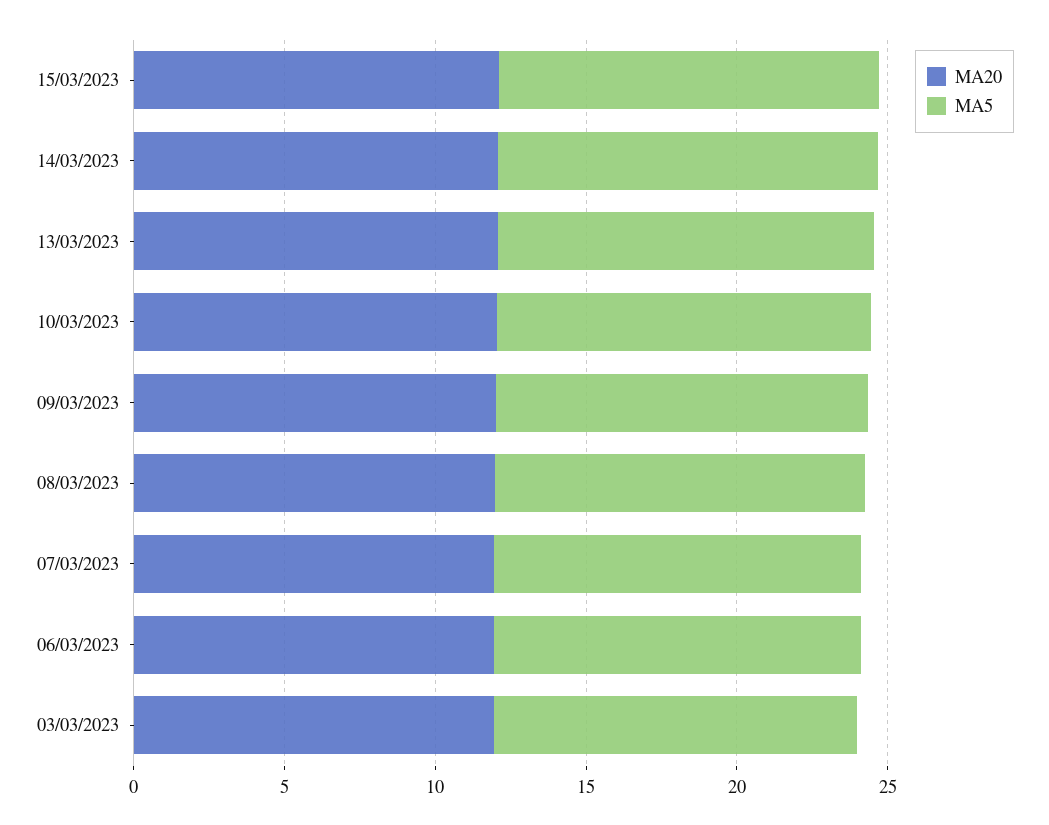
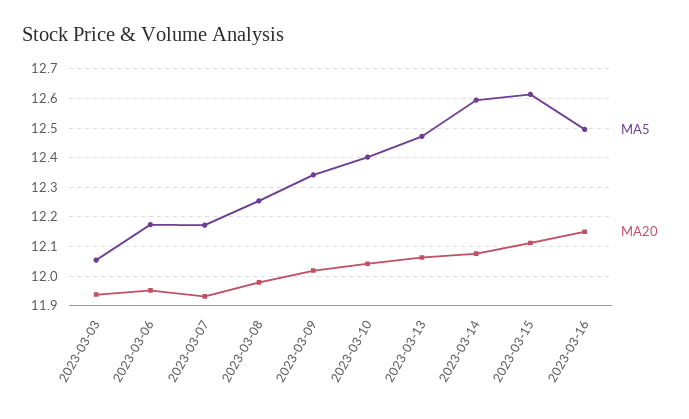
MA5, 2023-03-16: none -> 12.5
MA20, 2023-03-16: none -> 12.15

